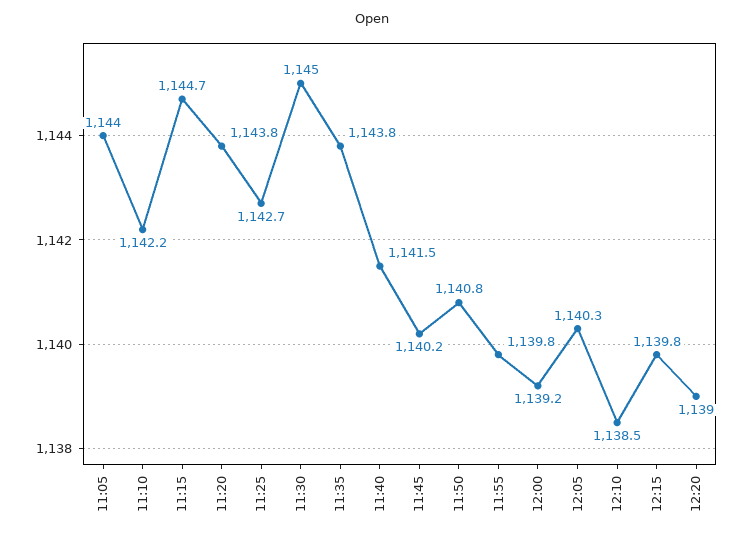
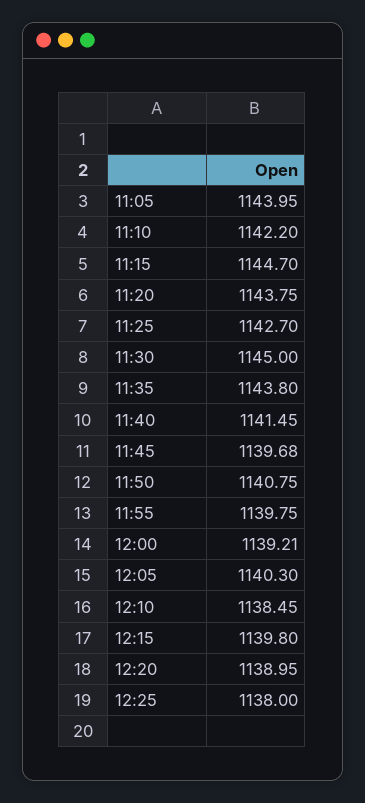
11:45: 1140.2 -> 1139.68
12:25: none -> 1138

